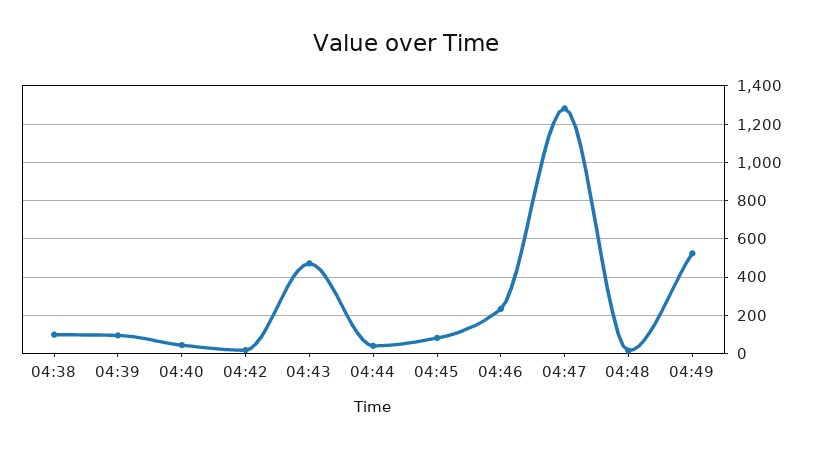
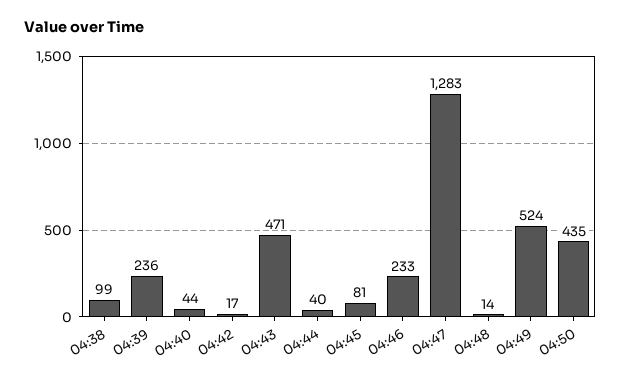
04:39: 100 -> 236
04:50: none -> 435

